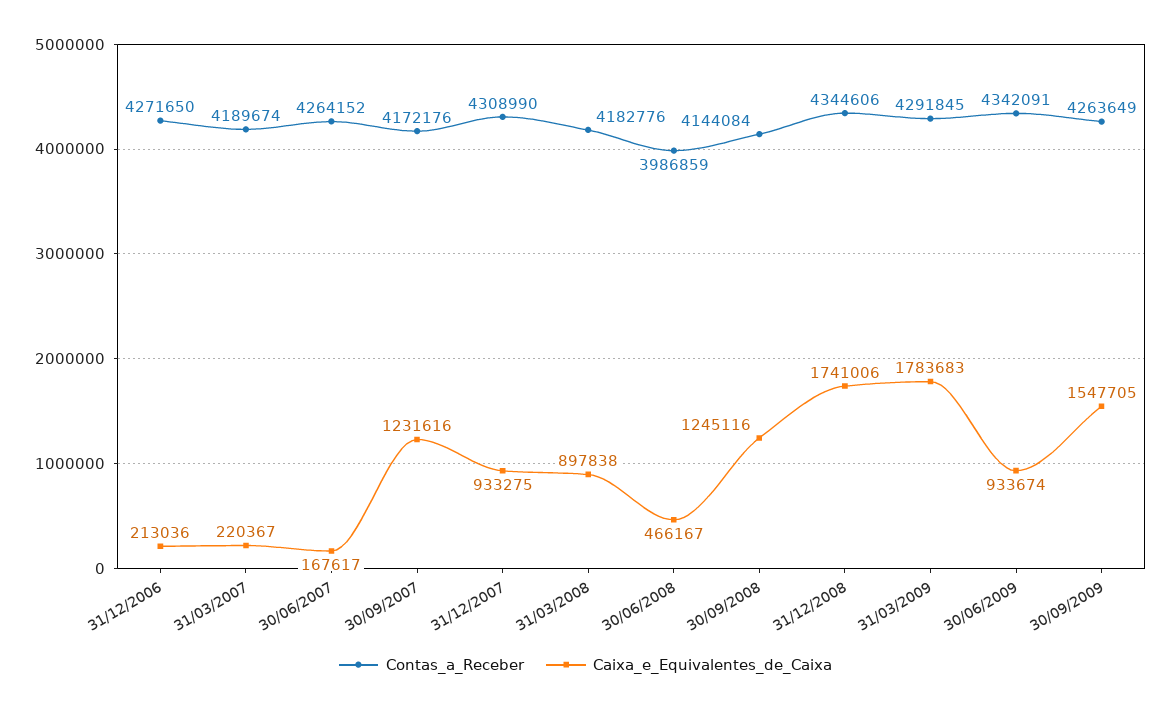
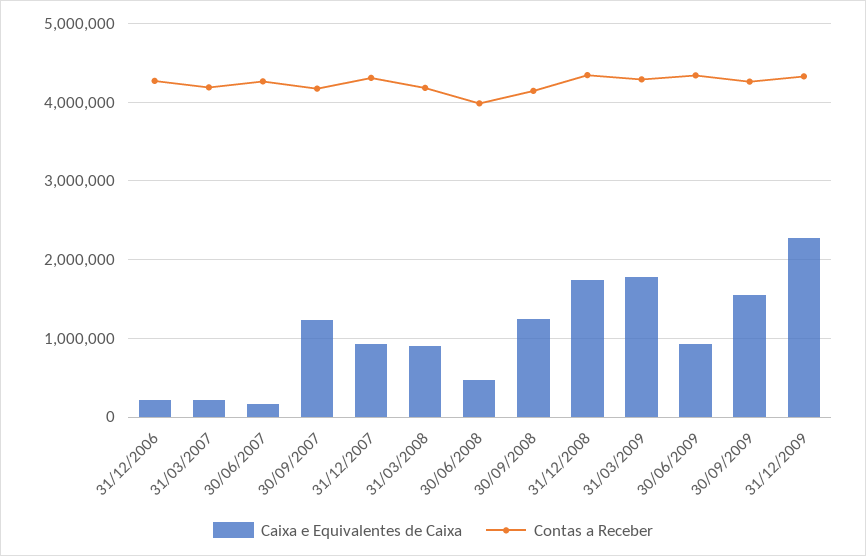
Caixa_e_Equivalentes_de_Caixa, 31/12/2009: none -> 2300000
Contas_a_Receber, 31/12/2009: none -> 4300000

